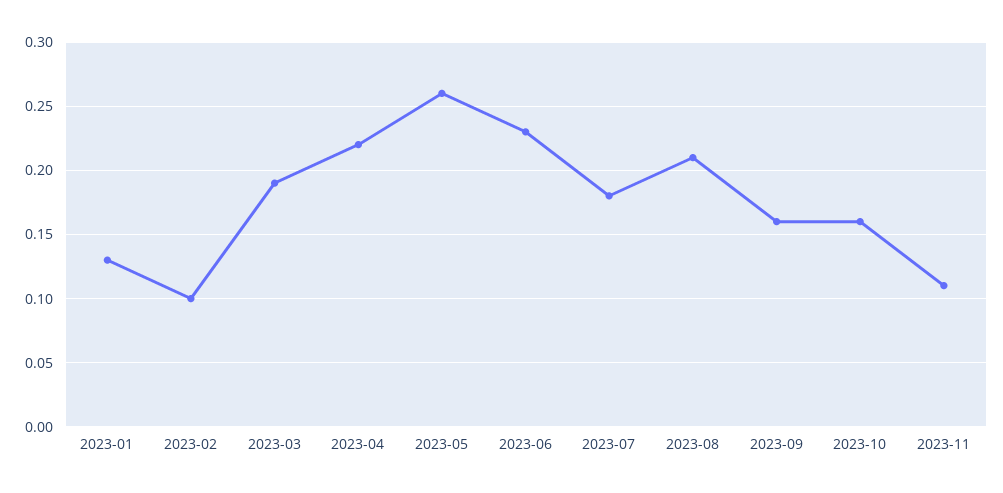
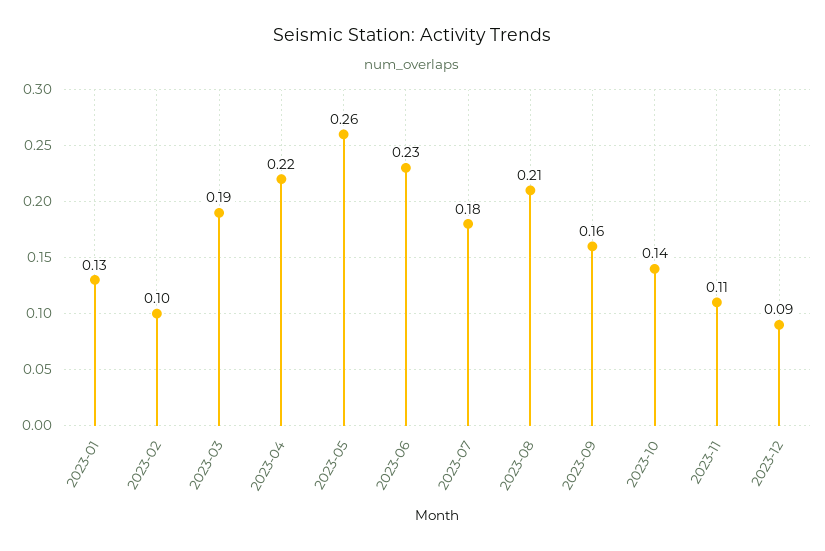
2023-10: 0.16 -> 0.14
2023-12: none -> 0.09

